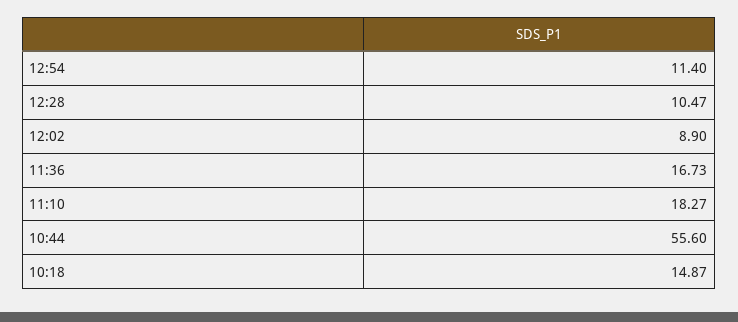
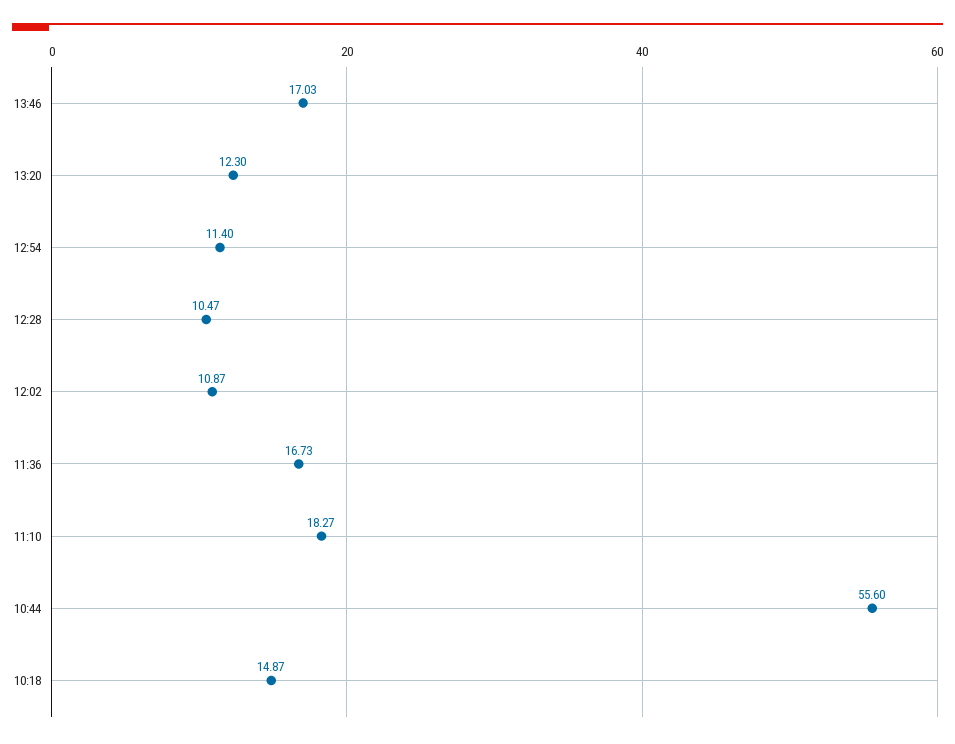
12:02: 8.9 -> 10.87
13:46: none -> 17.03
13:20: none -> 12.3

